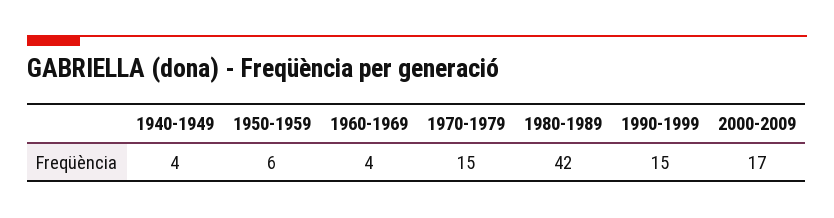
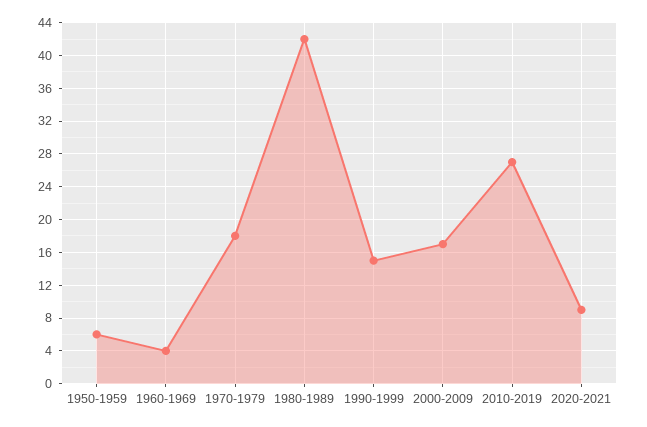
1940-1949: 4 -> none
1970-1979: 15 -> 18
2010-2019: none -> 27
2020-2021: none -> 9

